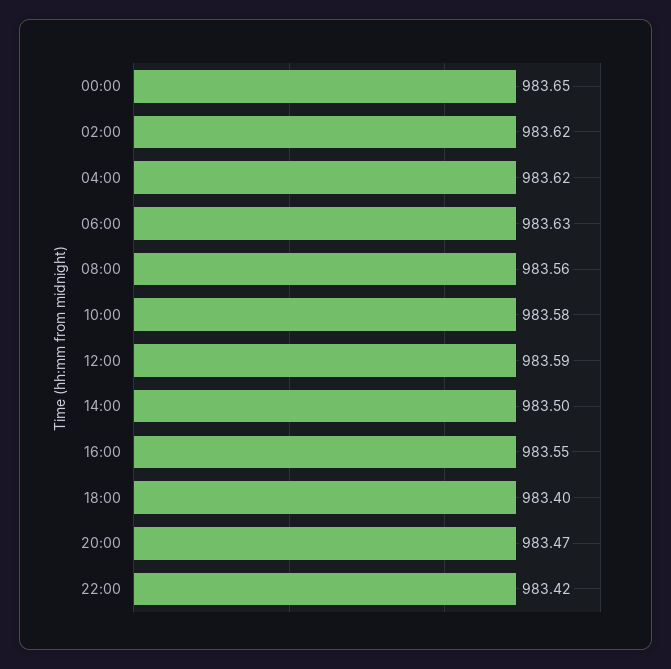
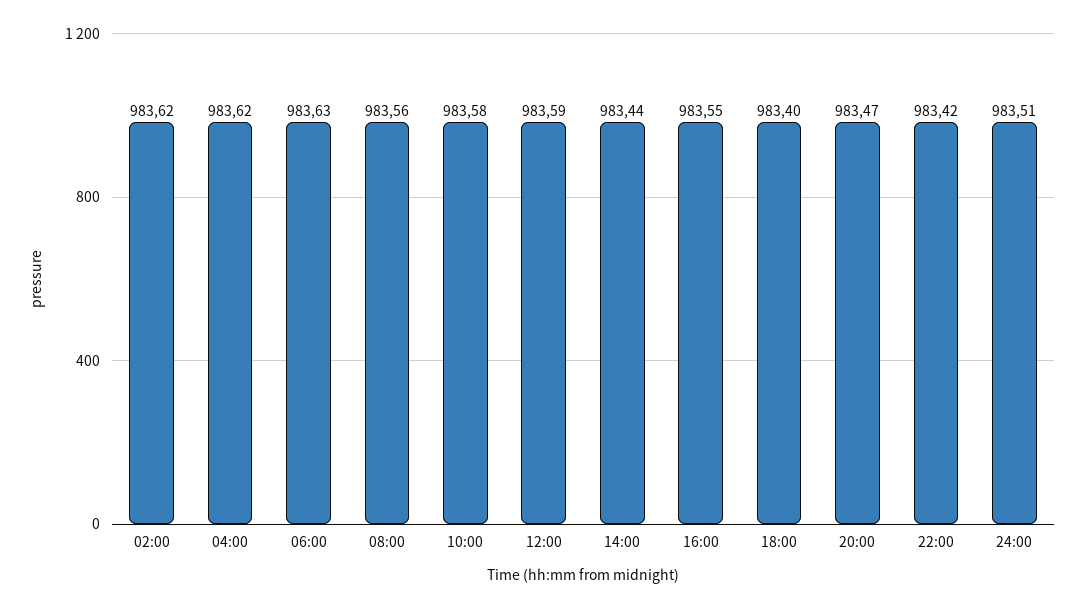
00:00: 983.65 -> none
14:00: 983.5 -> 983.44
24:00: none -> 983.51

